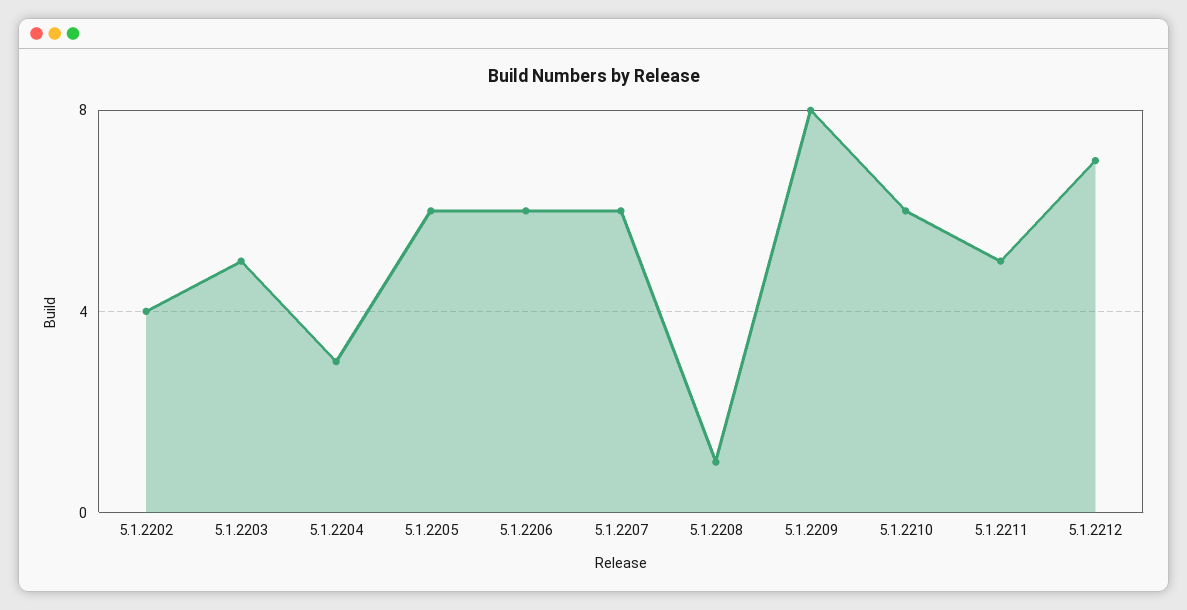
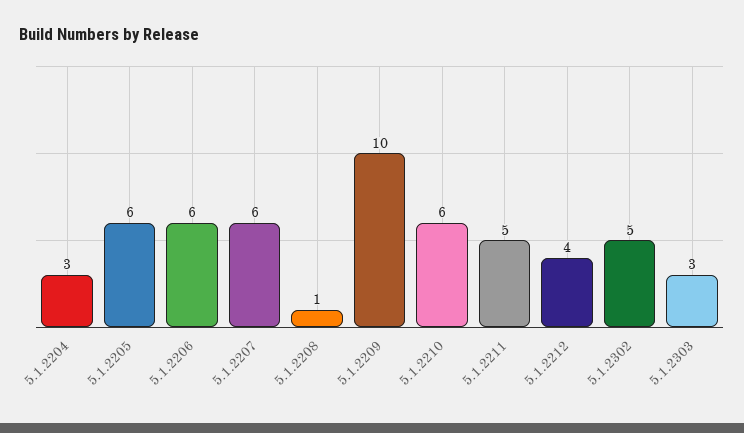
5.1.2202: 4 -> none
5.1.2203: 5 -> none
5.1.2209: 8 -> 10
5.1.2212: 7 -> 4
5.1.2302: none -> 5
5.1.2303: none -> 3

